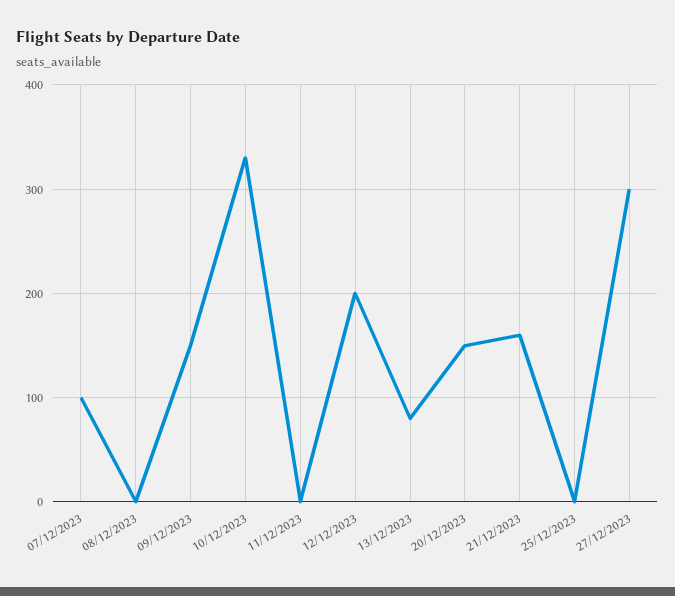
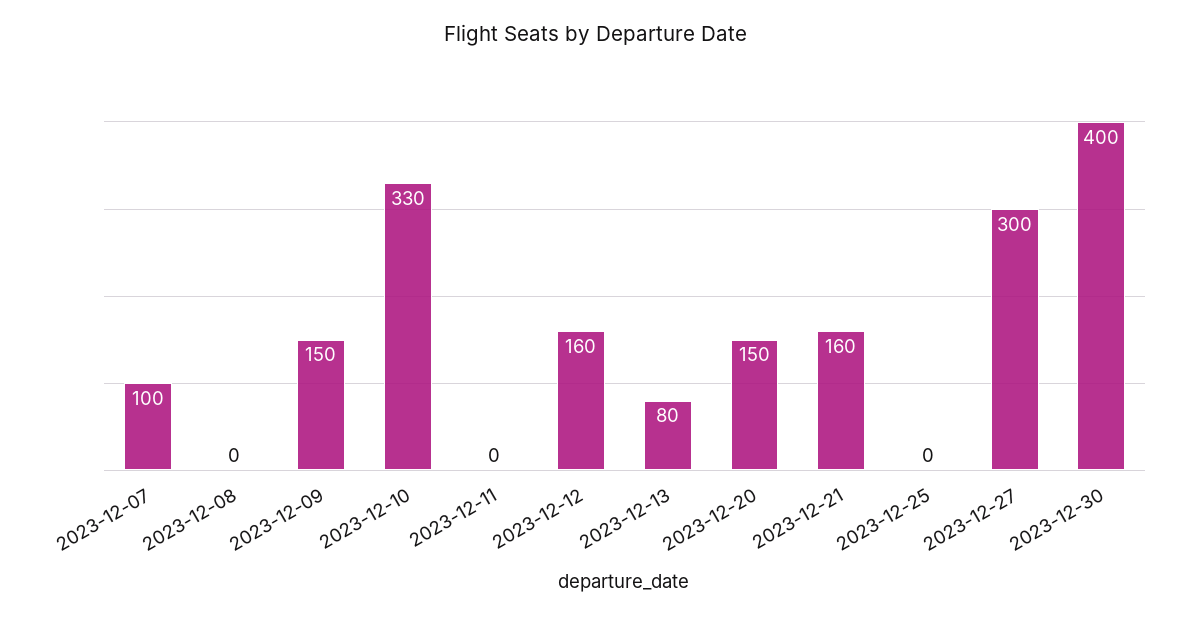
12/12/2023: 200 -> 160
2023-12-30: none -> 400

